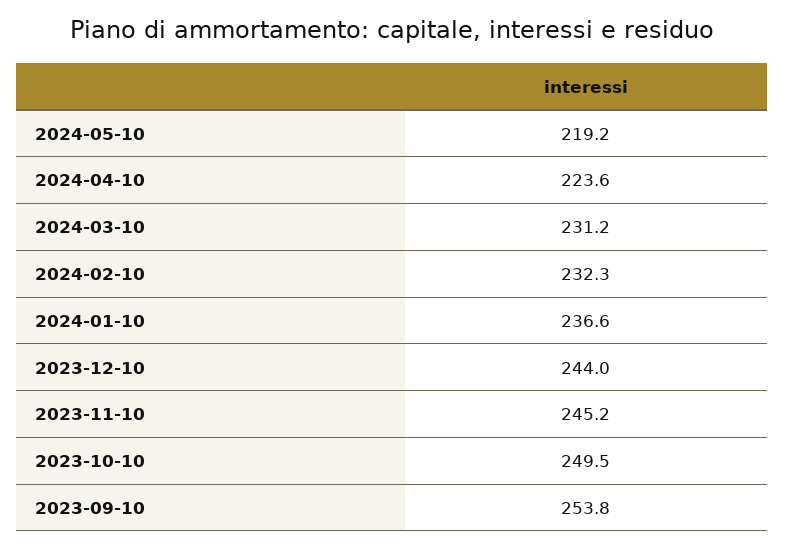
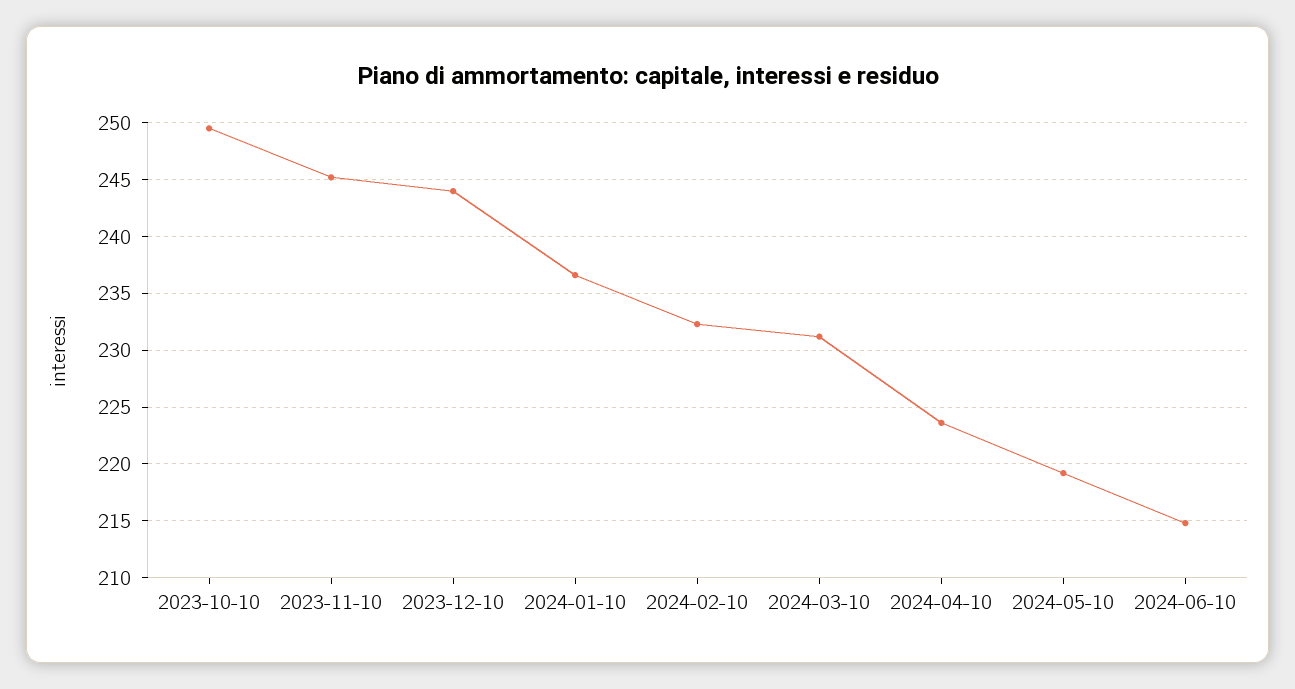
2023-09-10: 253.8 -> none
2024-06-10: none -> 215

